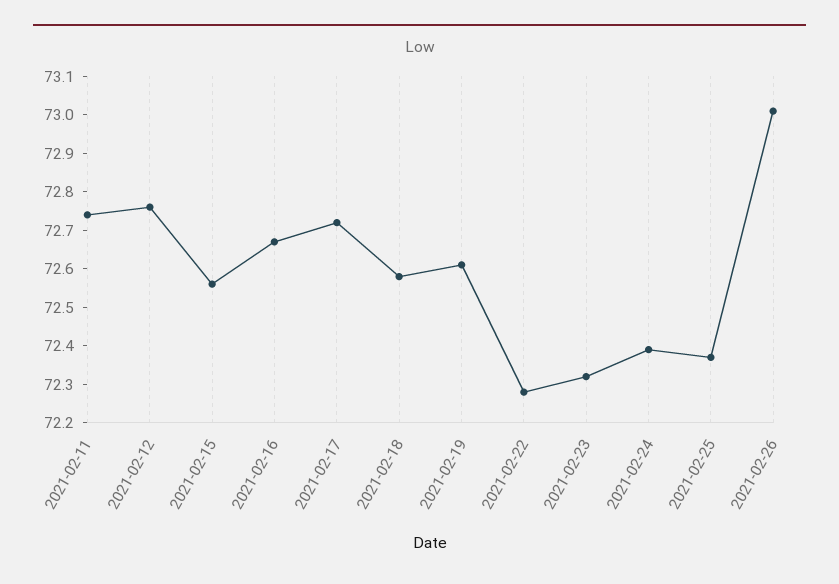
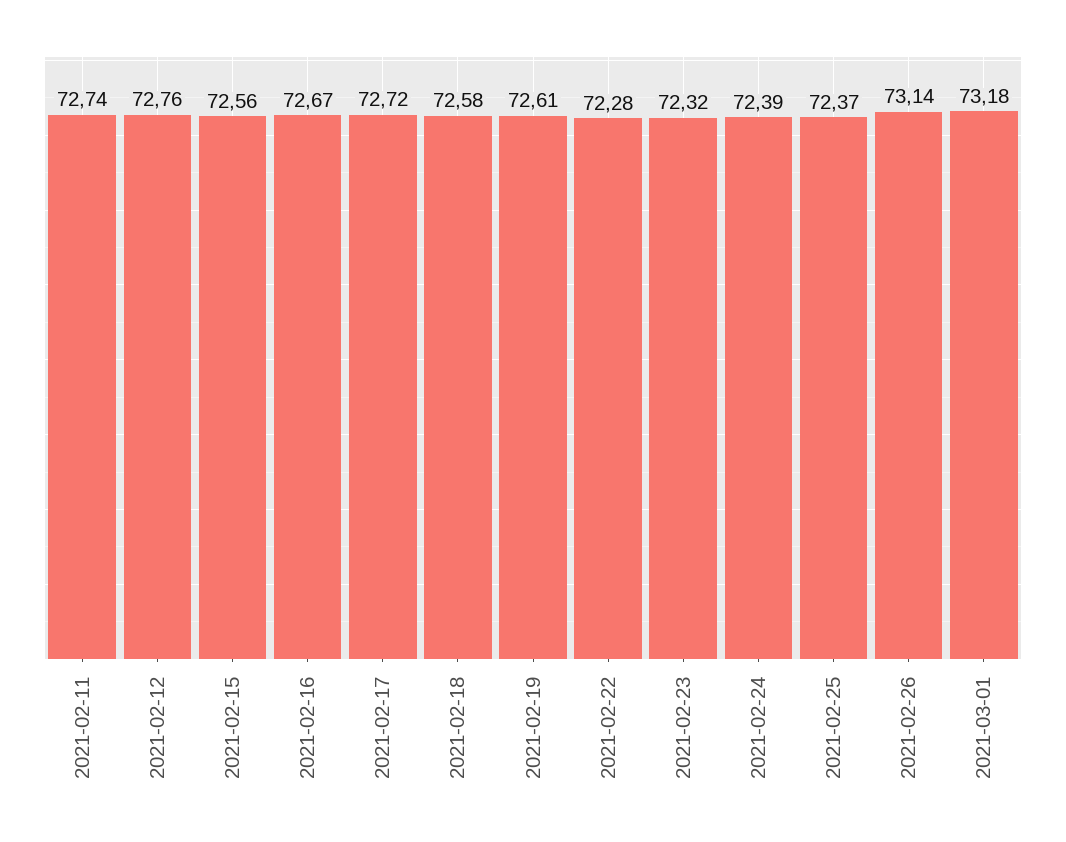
2021-02-26: 73 -> 73.14
2021-03-01: none -> 73.18

